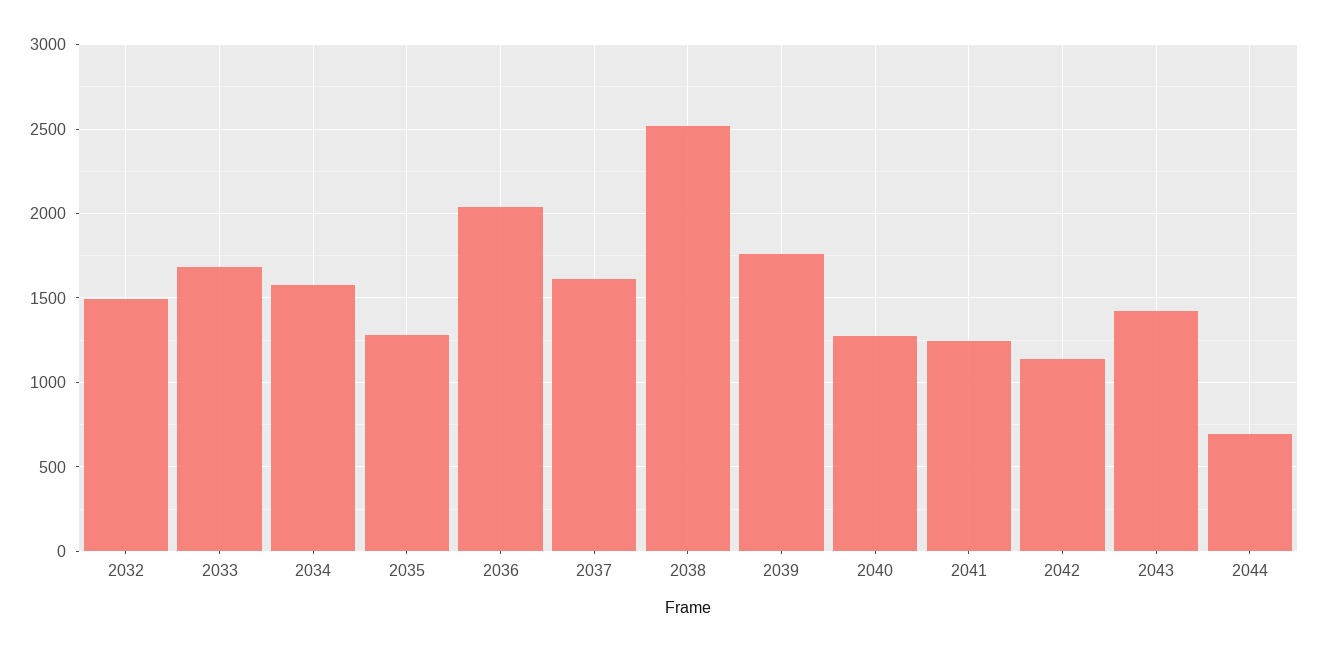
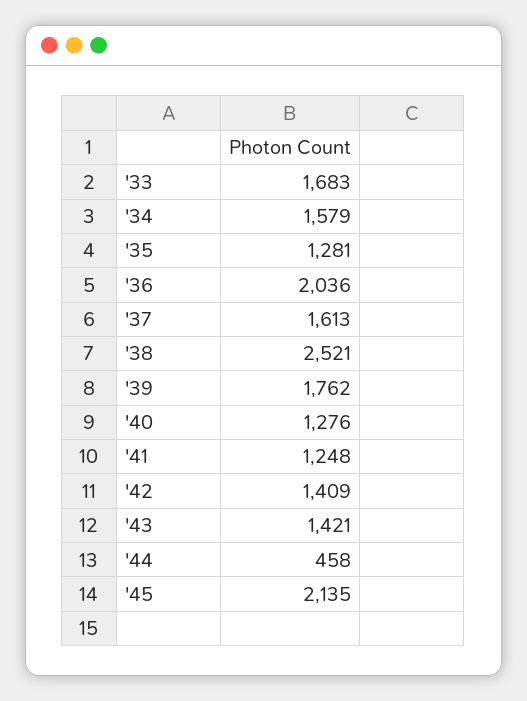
2032: 1500 -> none
2042: 1150 -> 1409
2044: 700 -> 458
'45: none -> 2135

